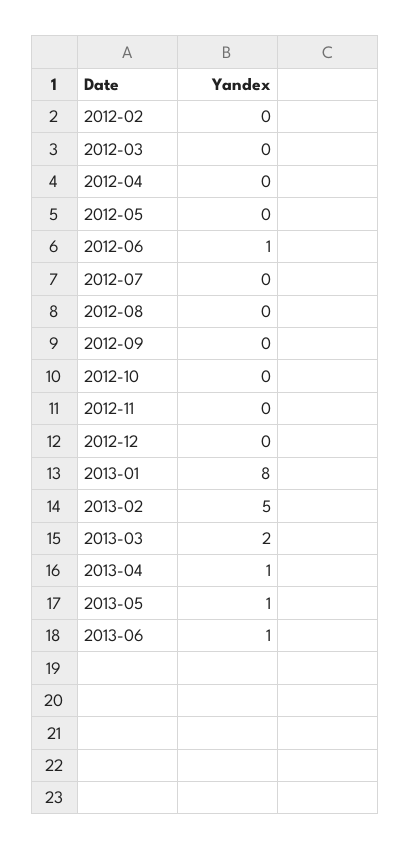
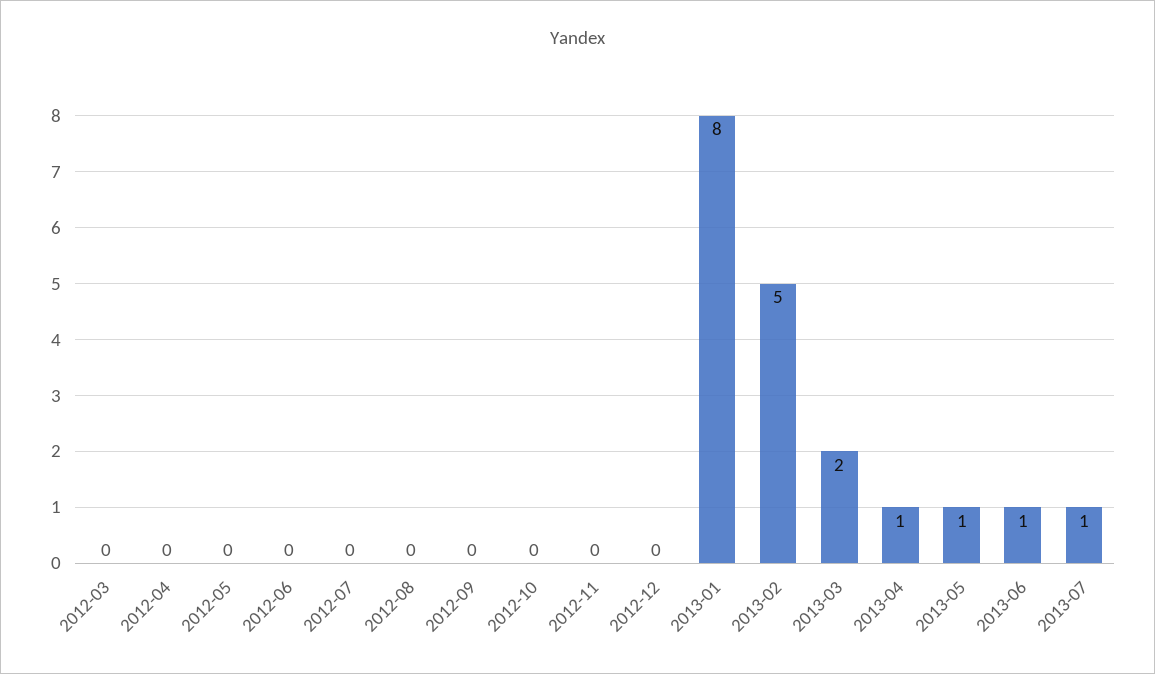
2012-02: 0 -> none
2012-06: 1 -> 0
2013-07: none -> 1

